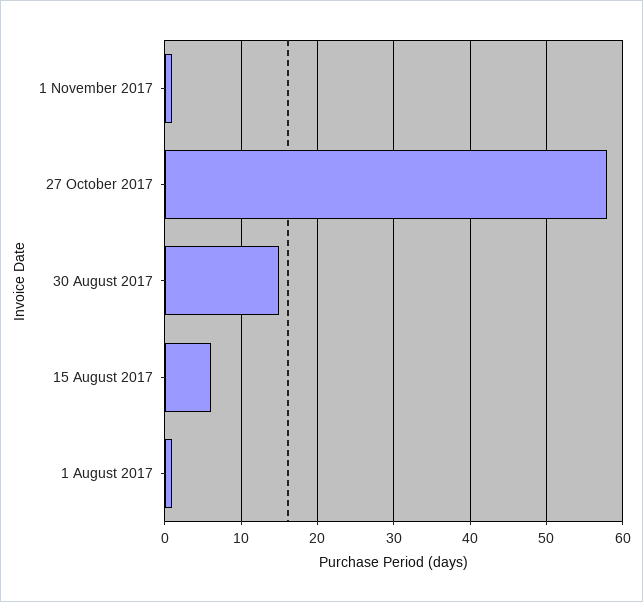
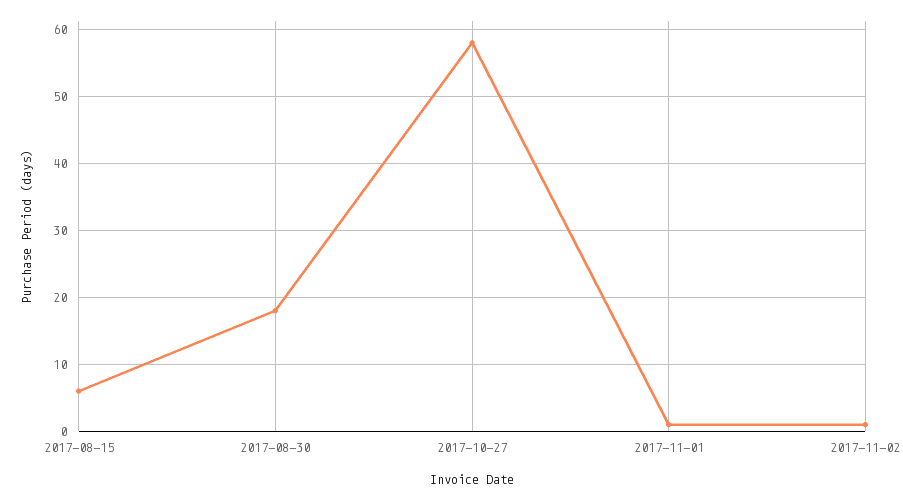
30 August 2017: 15 -> 18
1 August 2017: 1 -> none
2017-11-02: none -> 1

